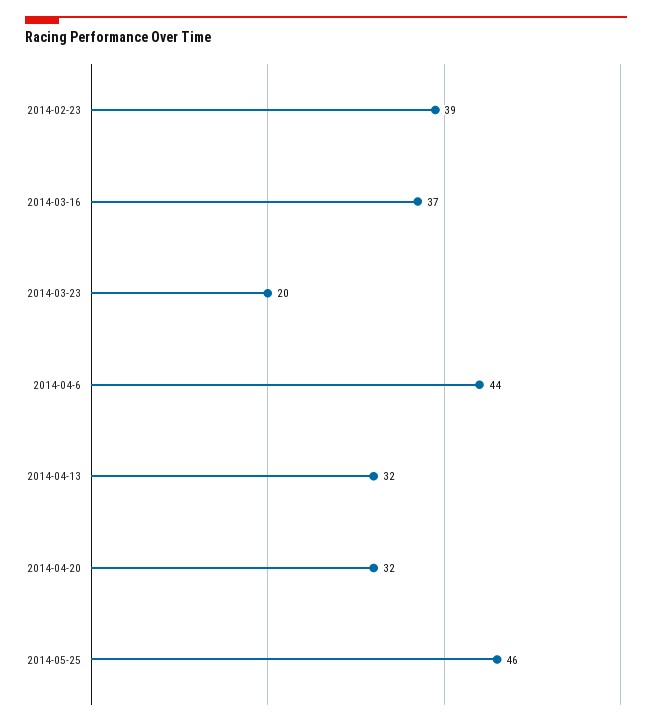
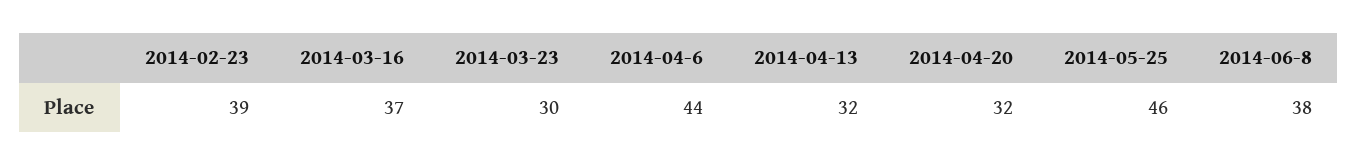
2014-03-23: 20 -> 30
2014-06-8: none -> 38

